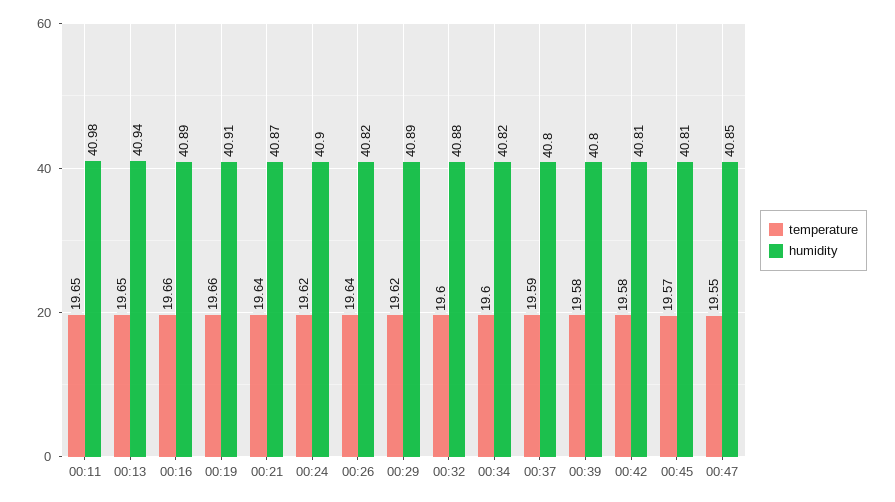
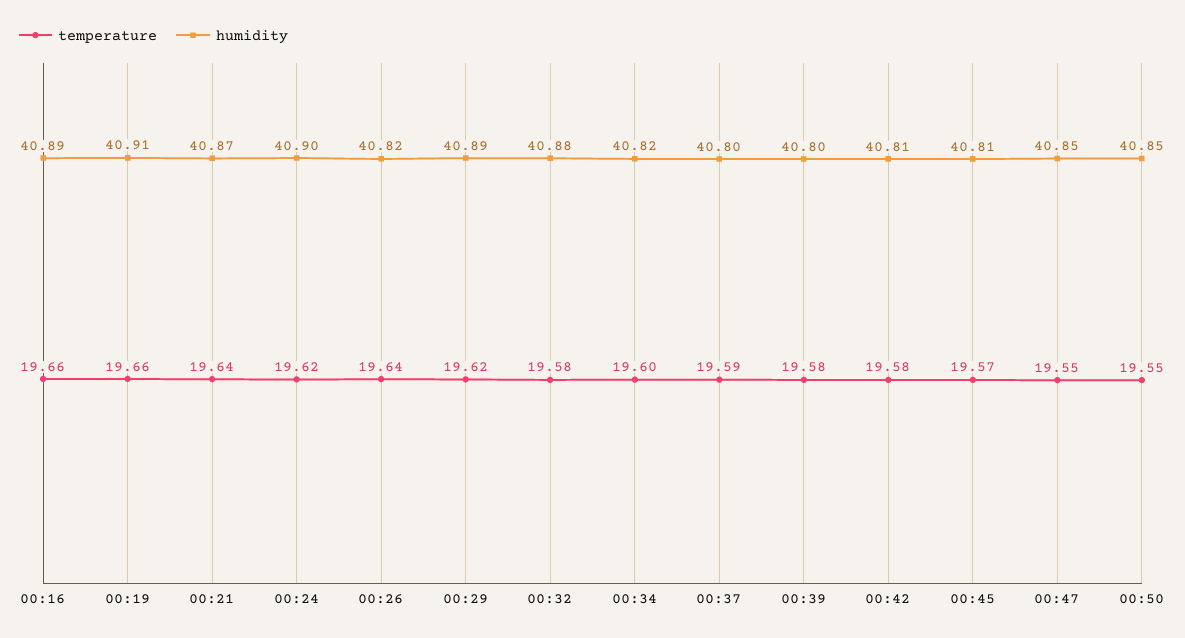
temperature, 00:11: 19.65 -> none
humidity, 00:11: 40.98 -> none
temperature, 00:13: 19.65 -> none
humidity, 00:13: 40.94 -> none
temperature, 00:32: 19.6 -> 19.58
temperature, 00:50: none -> 19.55
humidity, 00:50: none -> 40.85

